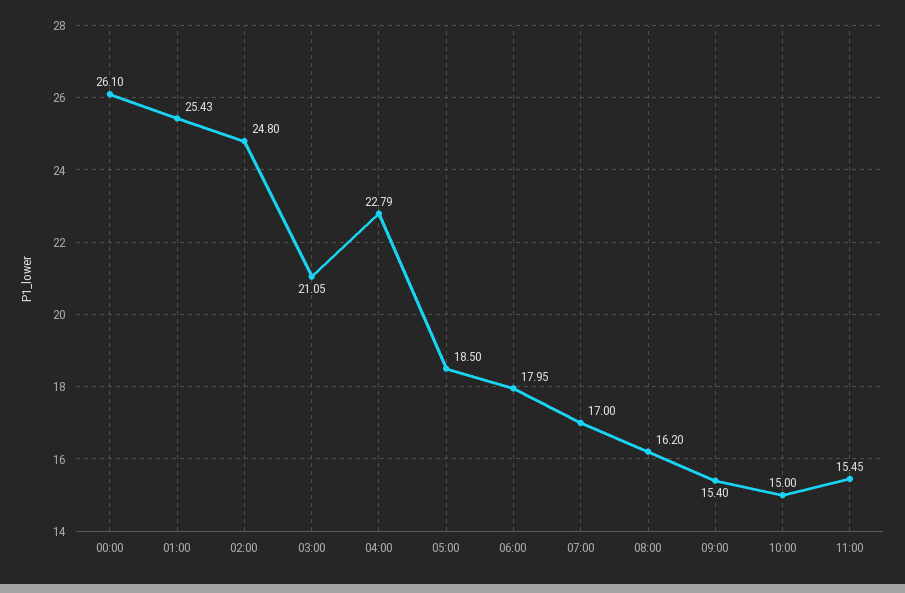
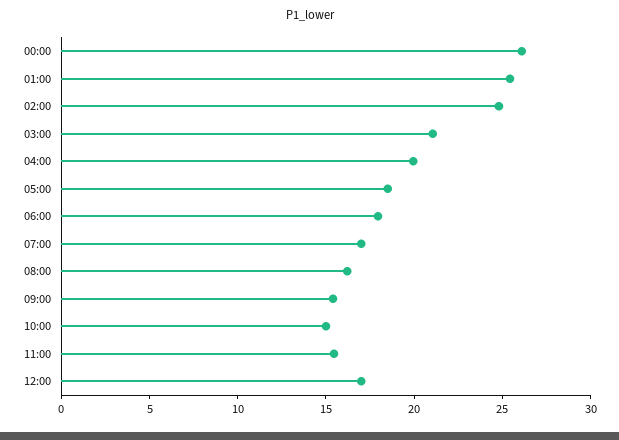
04:00: 22.79 -> 20
12:00: none -> 17

